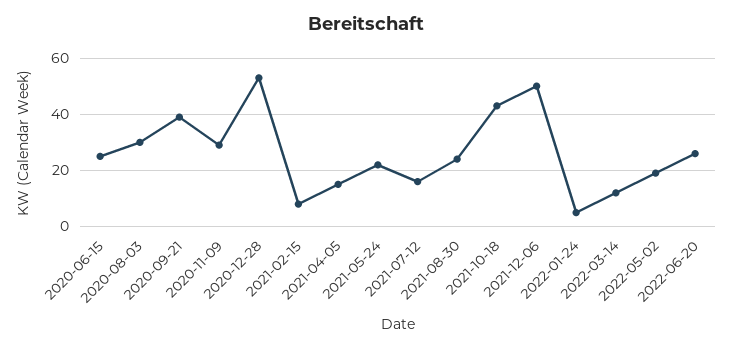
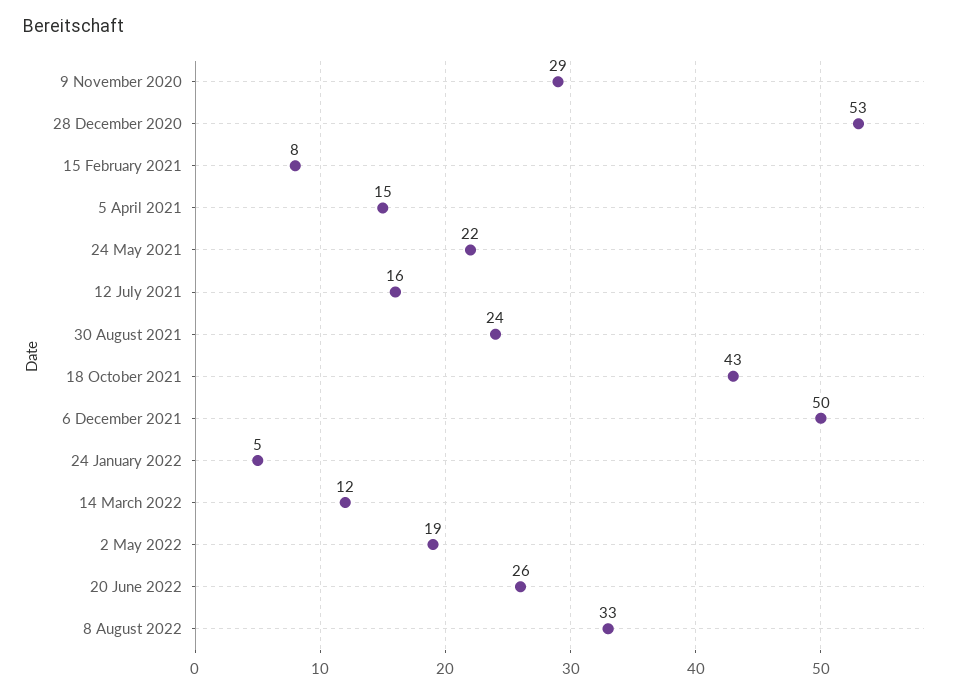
2020-06-15: 25 -> none
2020-08-03: 30 -> none
2020-09-21: 40 -> none
8 August 2022: none -> 33

